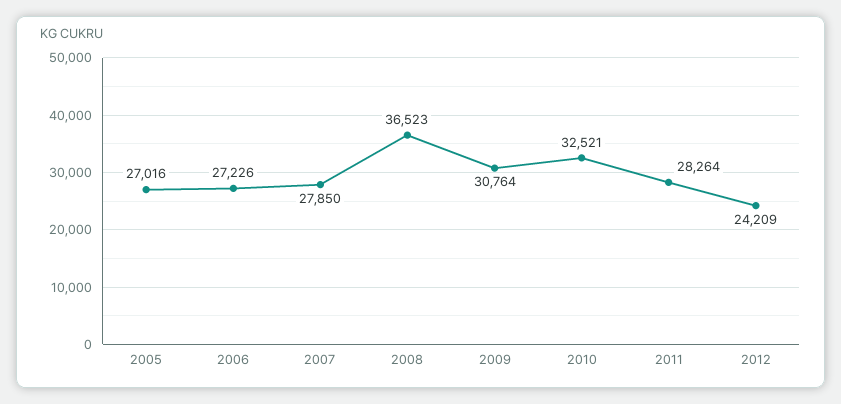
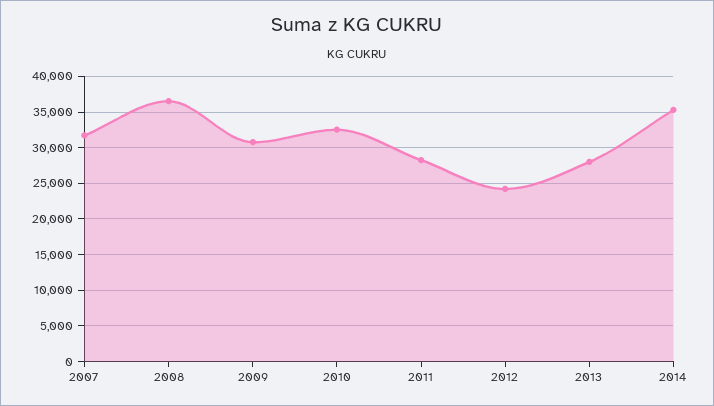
2005: 27016 -> none
2006: 27226 -> none
2007: 27850 -> 32000
2013: none -> 28000
2014: none -> 35000

